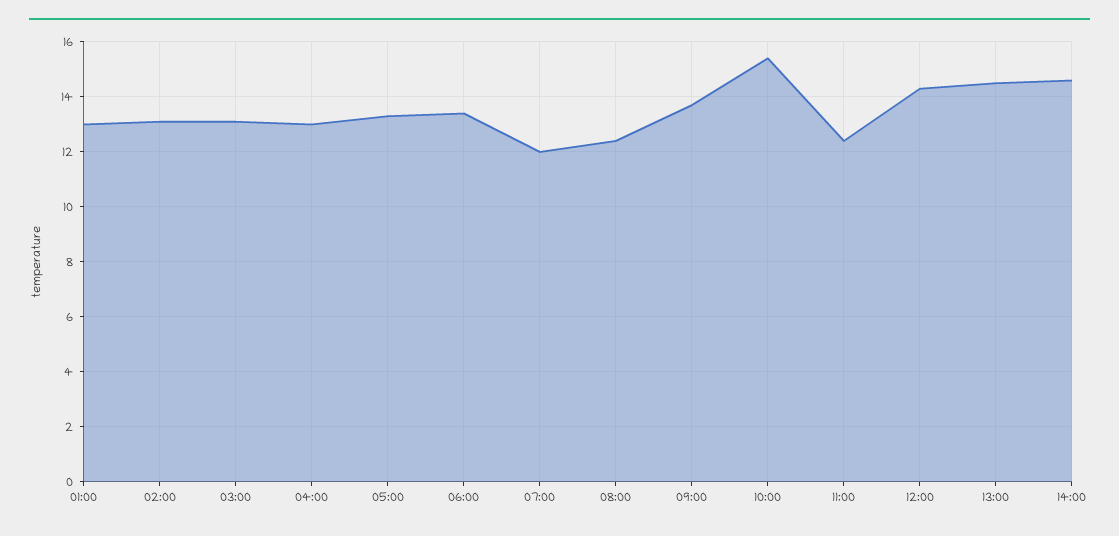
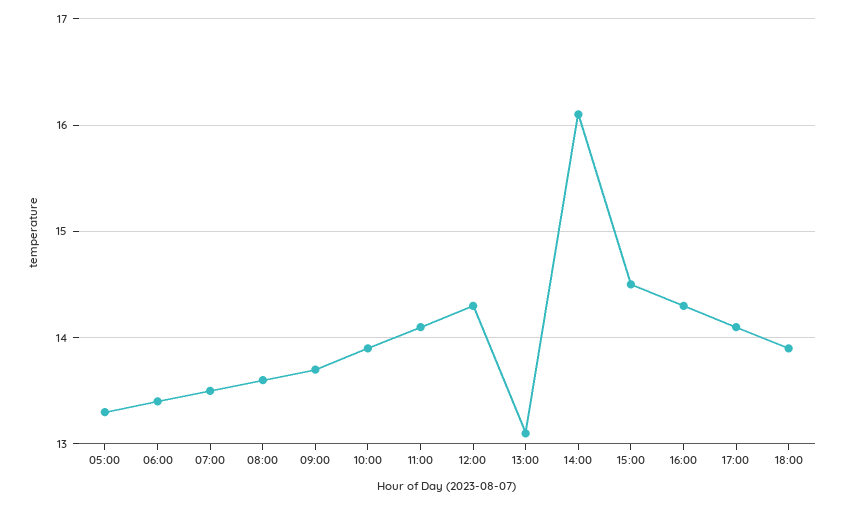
01:00: 13 -> none
02:00: 13 -> none
03:00: 13 -> none
04:00: 13 -> none
07:00: 12 -> 13.5
08:00: 12.5 -> 13.6
10:00: 15.5 -> 13.9
11:00: 12.5 -> 14.1
13:00: 14.5 -> 13.1
14:00: 14.5 -> 16.1
15:00: none -> 14.5
16:00: none -> 14.3
17:00: none -> 14.1
18:00: none -> 13.9

